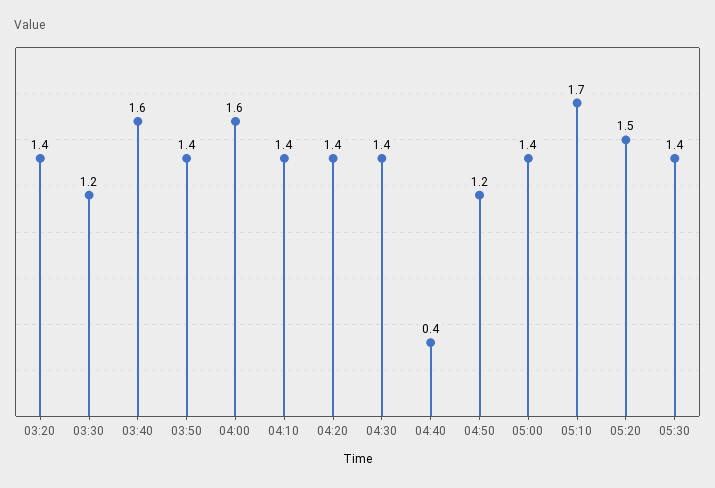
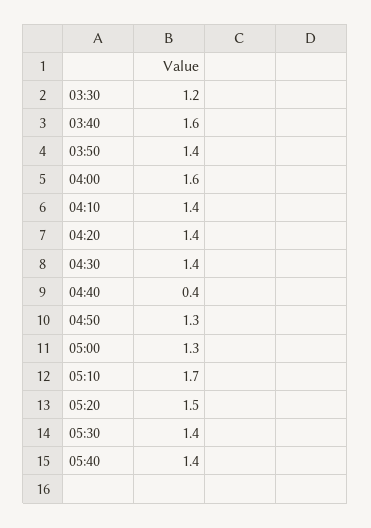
03:20: 1.4 -> none
04:50: 1.2 -> 1.3
05:00: 1.4 -> 1.3
05:40: none -> 1.4

